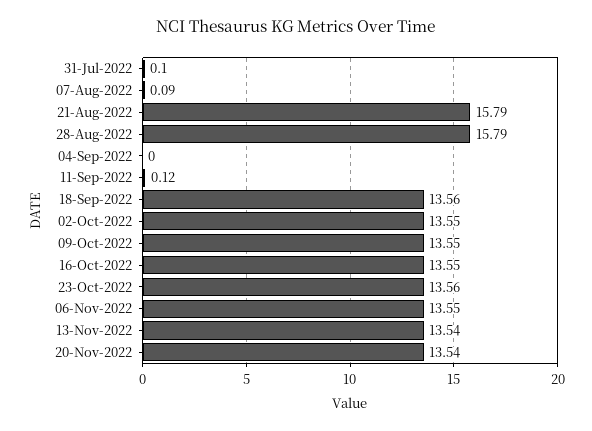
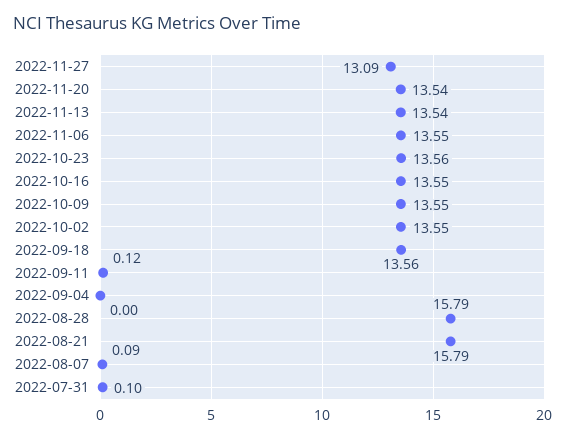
2022-11-27: none -> 13.09

